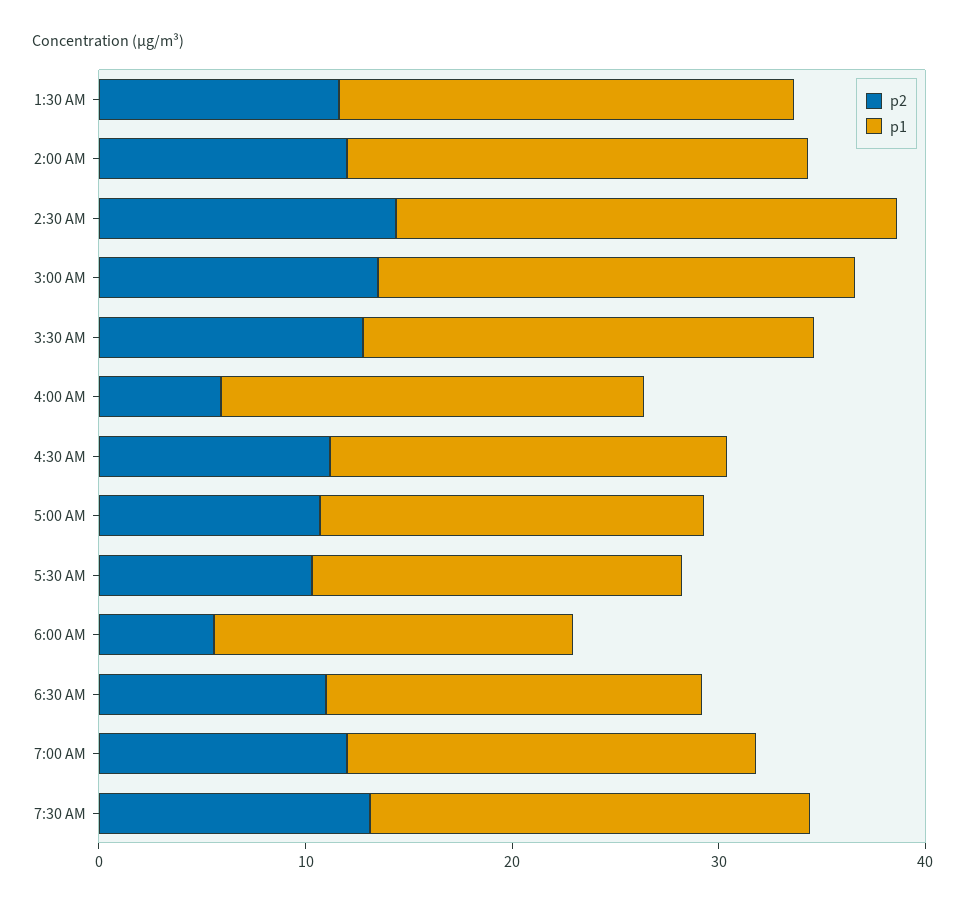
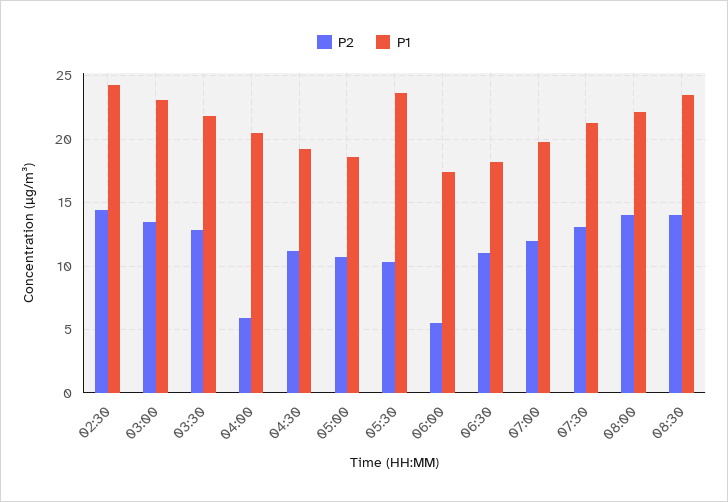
p2, 1:30 AM: 12 -> none
p1, 1:30 AM: 22 -> none
p2, 2:00 AM: 12 -> none
p1, 2:00 AM: 22 -> none
p1, 5:30 AM: 18 -> 23.5
p2, 08:00: none -> 14
p1, 08:00: none -> 22
p2, 08:30: none -> 14
p1, 08:30: none -> 23.5

